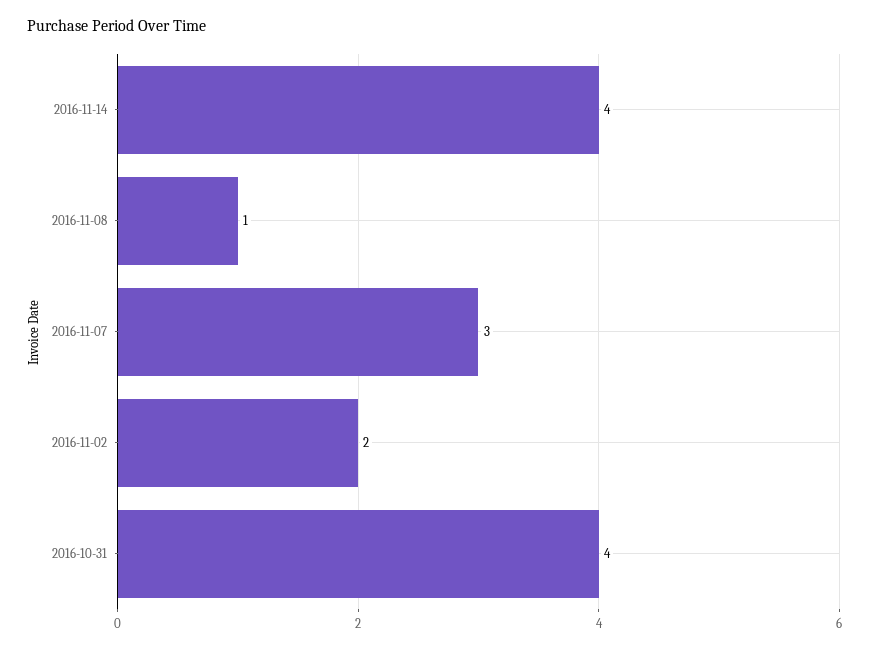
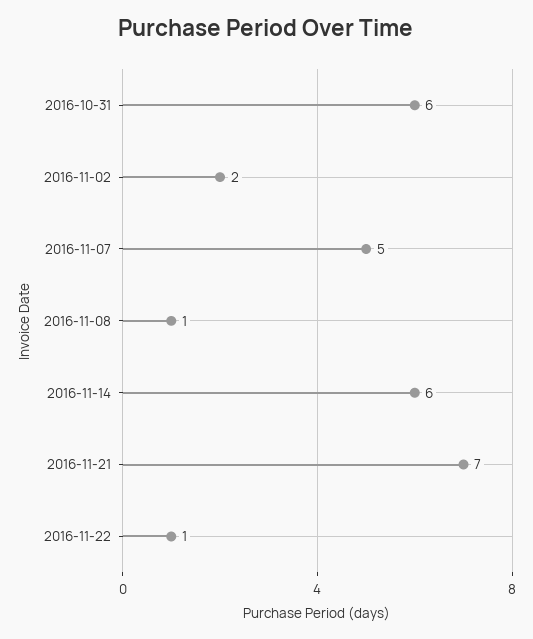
2016-11-14: 4 -> 6
2016-11-07: 3 -> 5
2016-10-31: 4 -> 6
2016-11-21: none -> 7
2016-11-22: none -> 1

